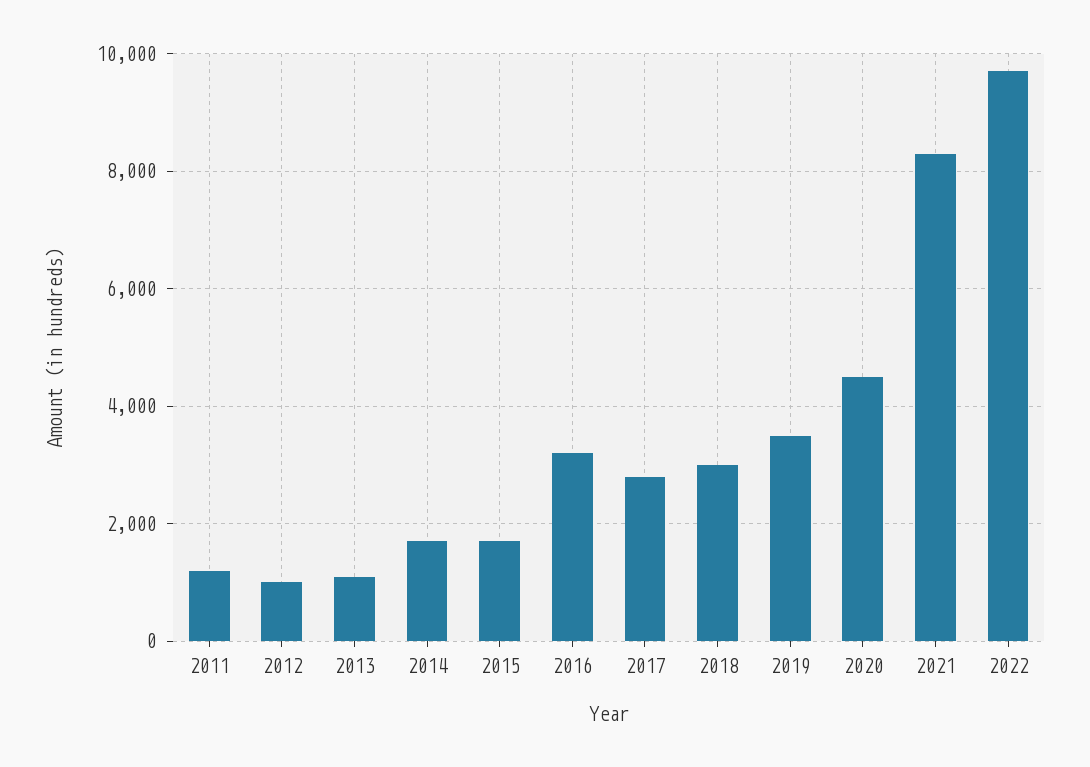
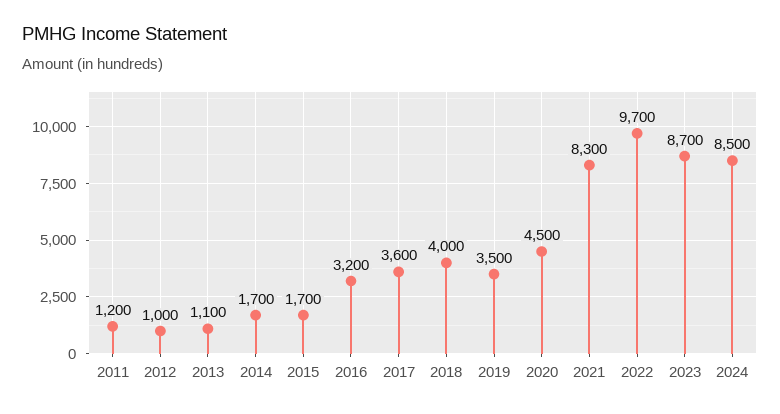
2017: 2800 -> 3600
2018: 3000 -> 4000
2023: none -> 8700
2024: none -> 8500

